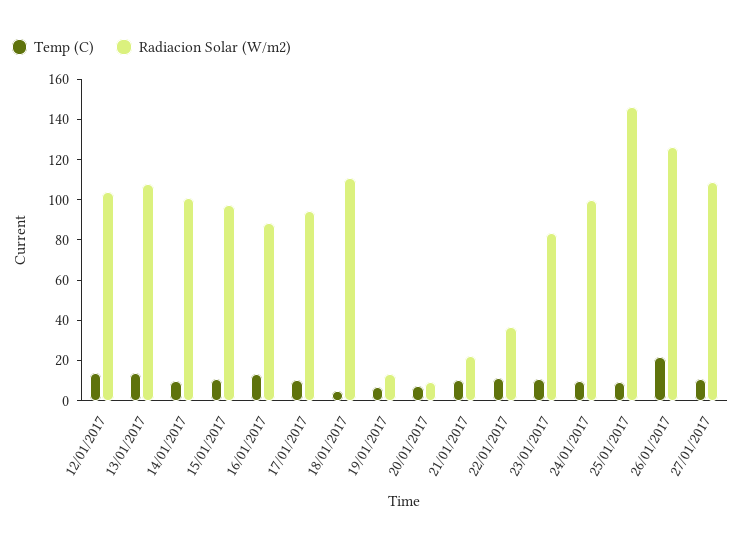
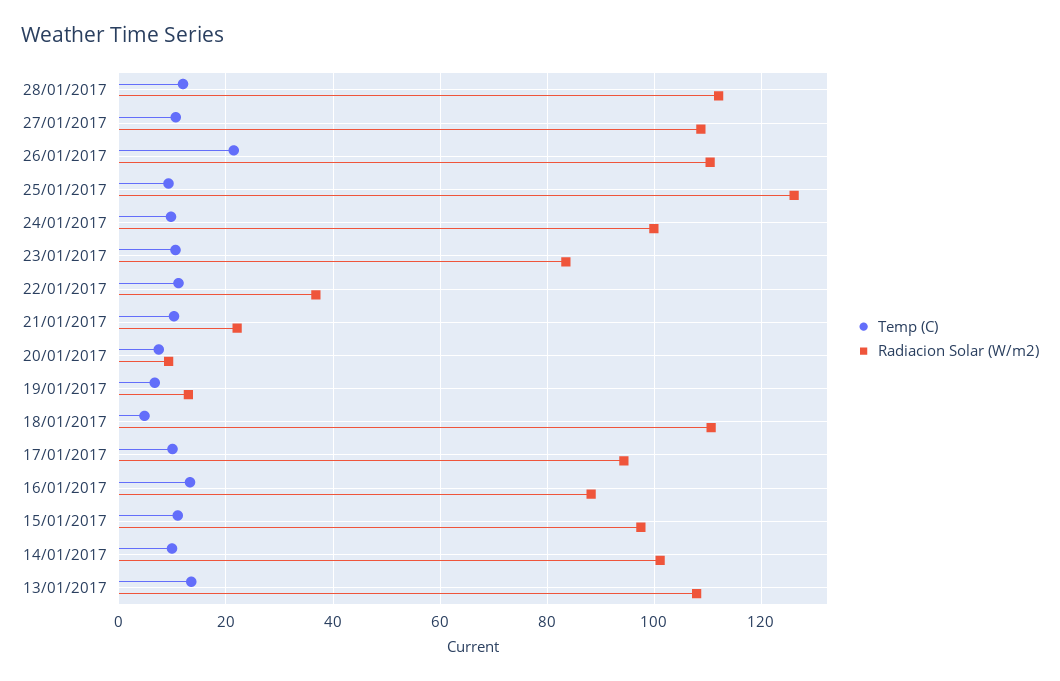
Temp (C), 12/01/2017: 15 -> none
Radiacion Solar (W/m2), 12/01/2017: 105 -> none
Radiacion Solar (W/m2), 25/01/2017: 145 -> 126
Radiacion Solar (W/m2), 26/01/2017: 125 -> 110
Temp (C), 28/01/2017: none -> 12
Radiacion Solar (W/m2), 28/01/2017: none -> 112

